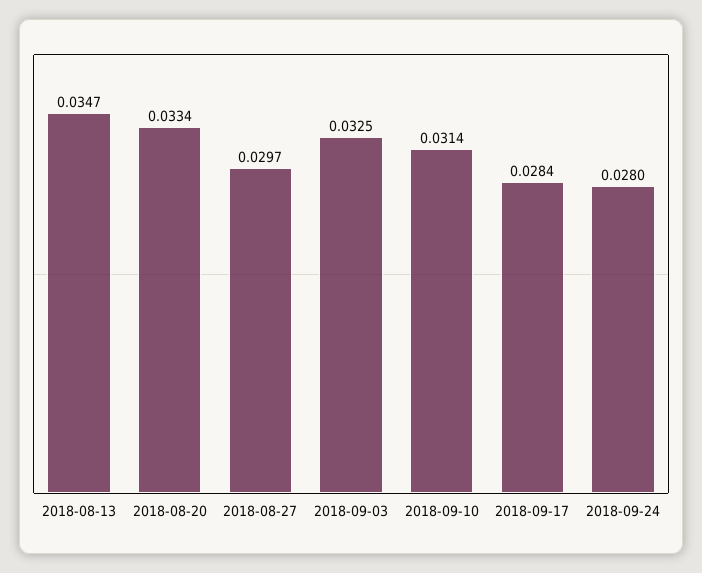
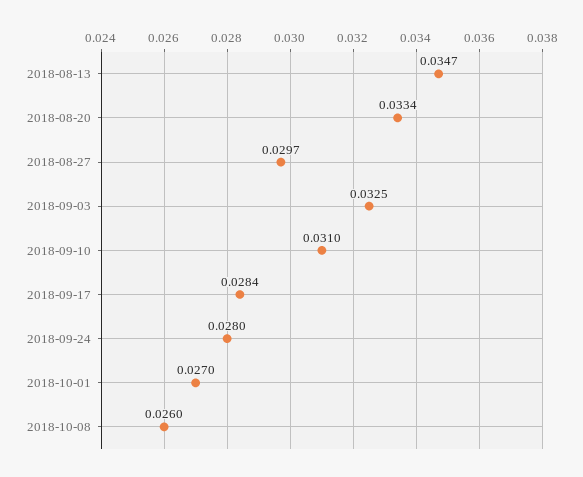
2018-09-10: 0.0314 -> 0.031
2018-10-01: none -> 0.027
2018-10-08: none -> 0.026

